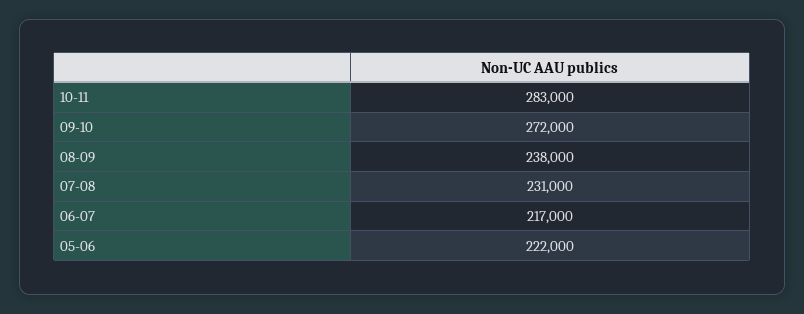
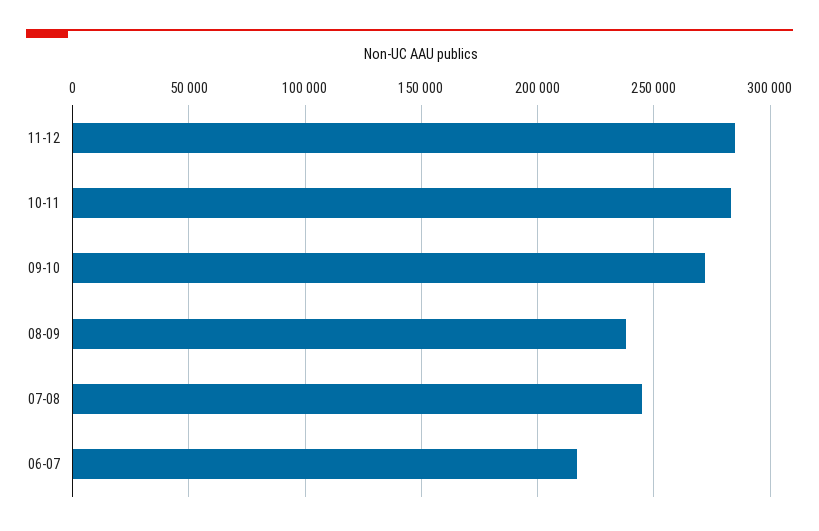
07-08: 231000 -> 245000
05-06: 222000 -> none
11-12: none -> 285000

